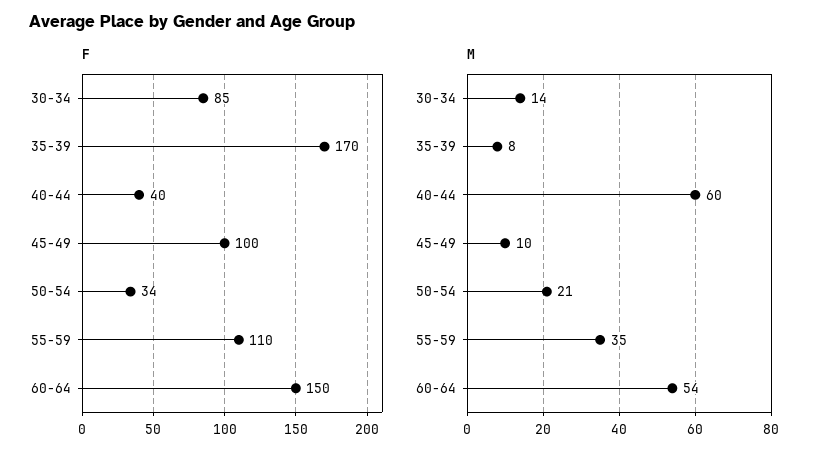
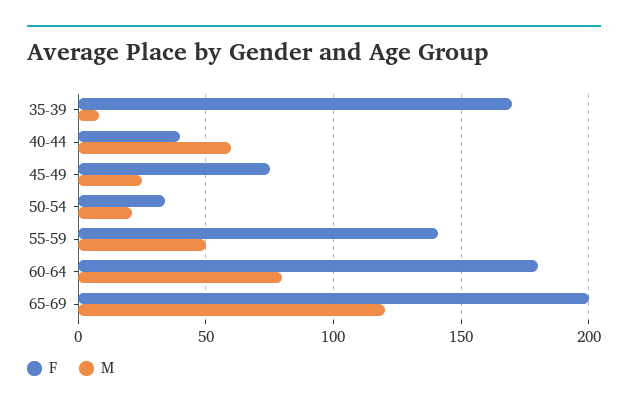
F, 30-34: 85 -> none
F, 45-49: 100 -> 75
F, 55-59: 110 -> 140
F, 60-64: 150 -> 180
M, 30-34: 14 -> none
M, 45-49: 10 -> 25
M, 55-59: 35 -> 50
M, 60-64: 54 -> 80
F, 65-69: none -> 200
M, 65-69: none -> 120

